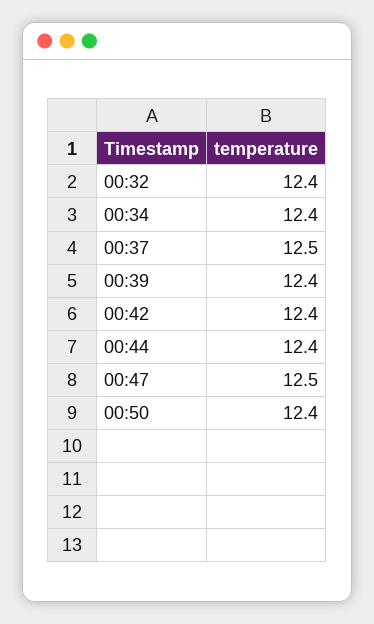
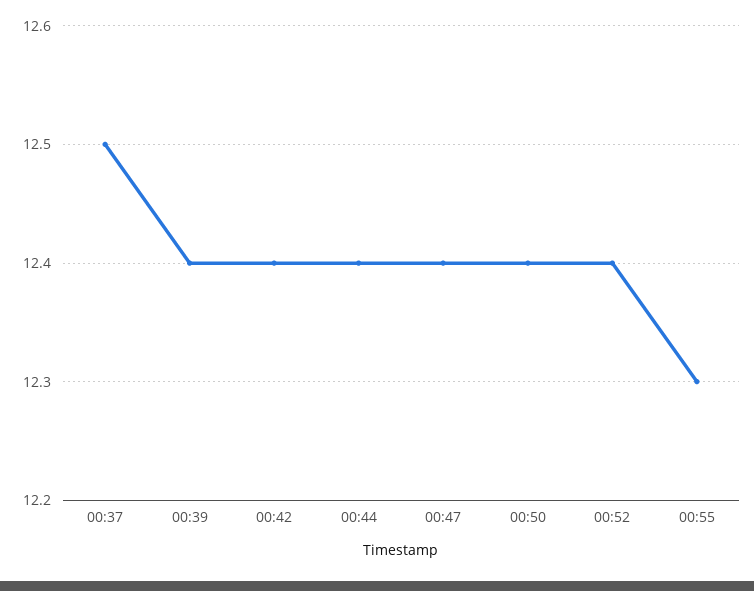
00:32: 12.4 -> none
00:34: 12.4 -> none
00:47: 12.5 -> 12.4
00:52: none -> 12.4
00:55: none -> 12.3

